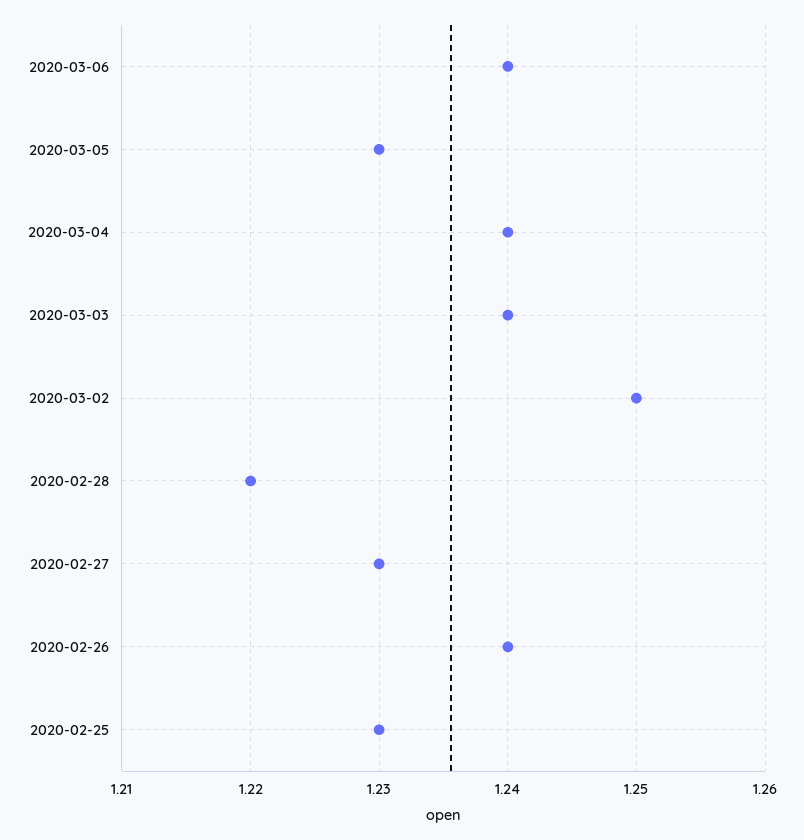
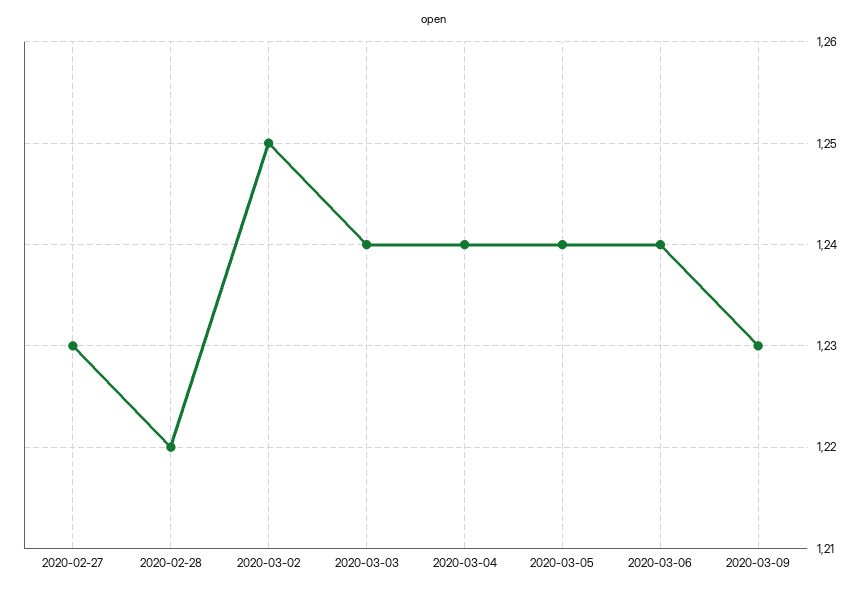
2020-03-05: 1.23 -> 1.24
2020-02-26: 1.24 -> none
2020-02-25: 1.23 -> none
2020-03-09: none -> 1.23

